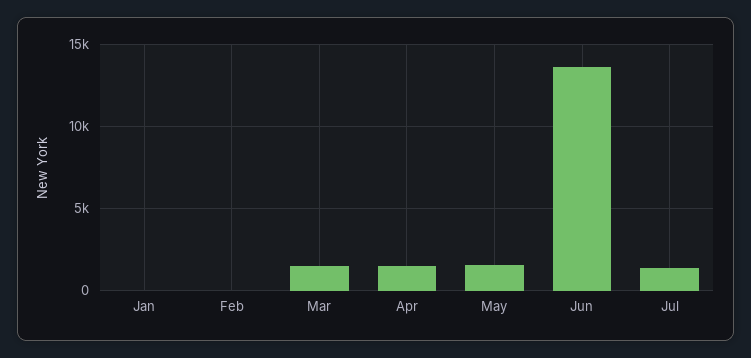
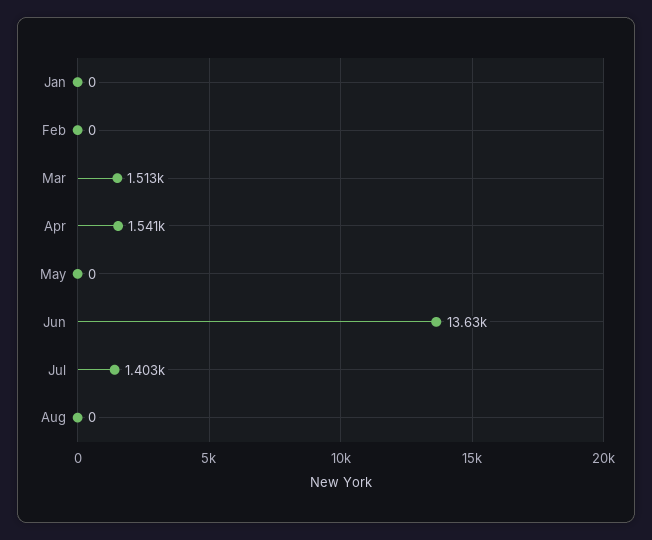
May: 1500 -> 0
Aug: none -> 0

